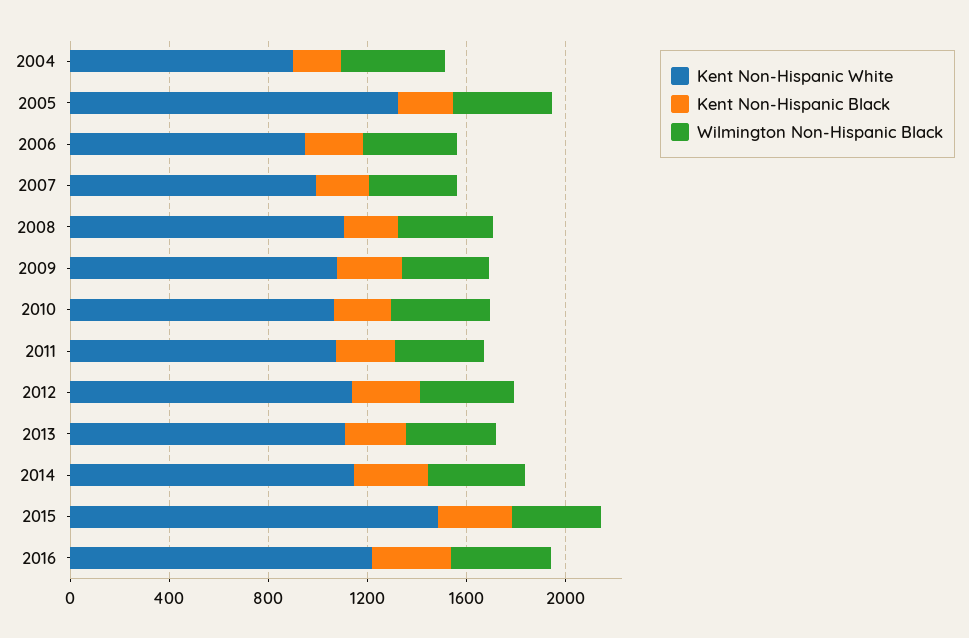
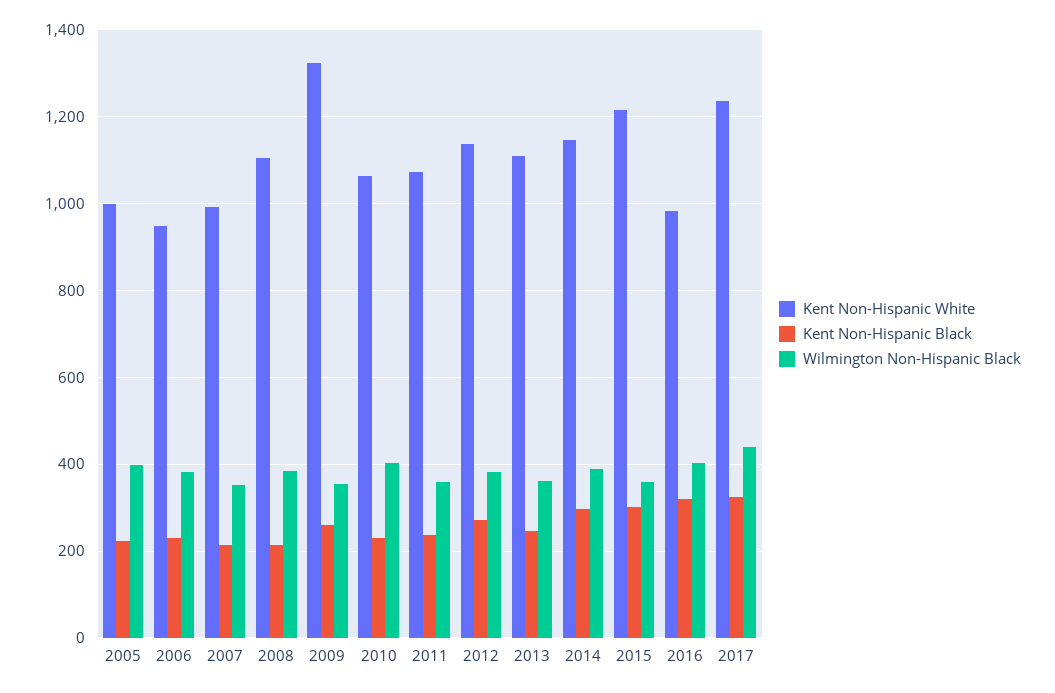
Kent Non-Hispanic White, 2004: 900 -> none
Kent Non-Hispanic Black, 2004: 200 -> none
Wilmington Non-Hispanic Black, 2004: 400 -> none
Kent Non-Hispanic White, 2005: 1300 -> 1000
Kent Non-Hispanic White, 2009: 1100 -> 1320
Kent Non-Hispanic White, 2015: 1500 -> 1220
Kent Non-Hispanic White, 2016: 1200 -> 980
Kent Non-Hispanic White, 2017: none -> 1240
Kent Non-Hispanic Black, 2017: none -> 320
Wilmington Non-Hispanic Black, 2017: none -> 440

